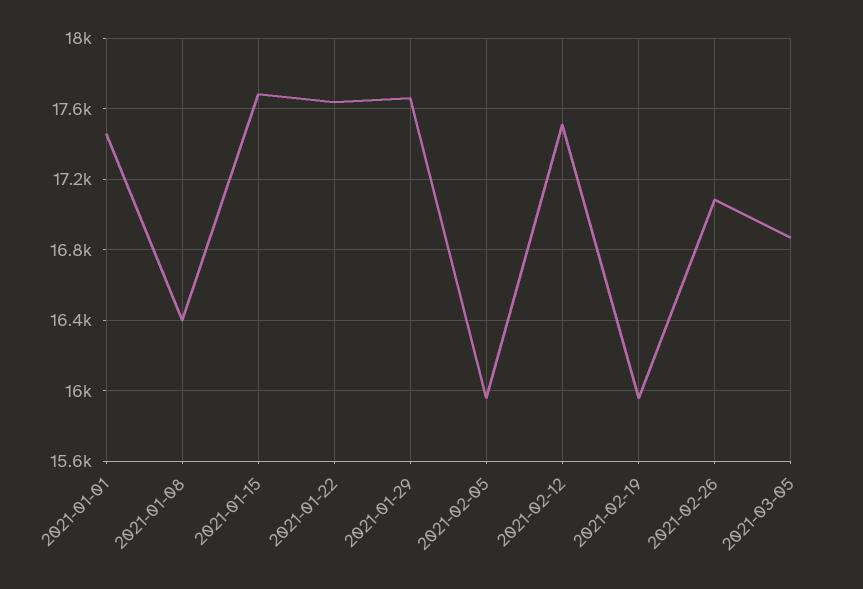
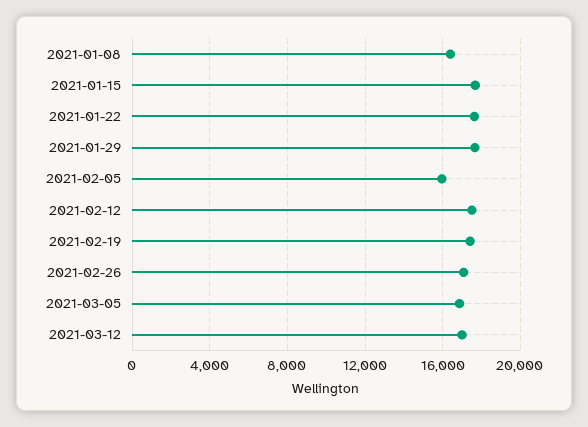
2021-01-01: 17450 -> none
2021-02-19: 15950 -> 17500
2021-03-12: none -> 17000

